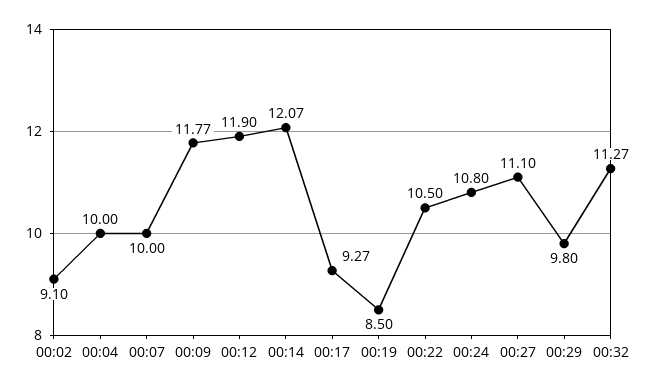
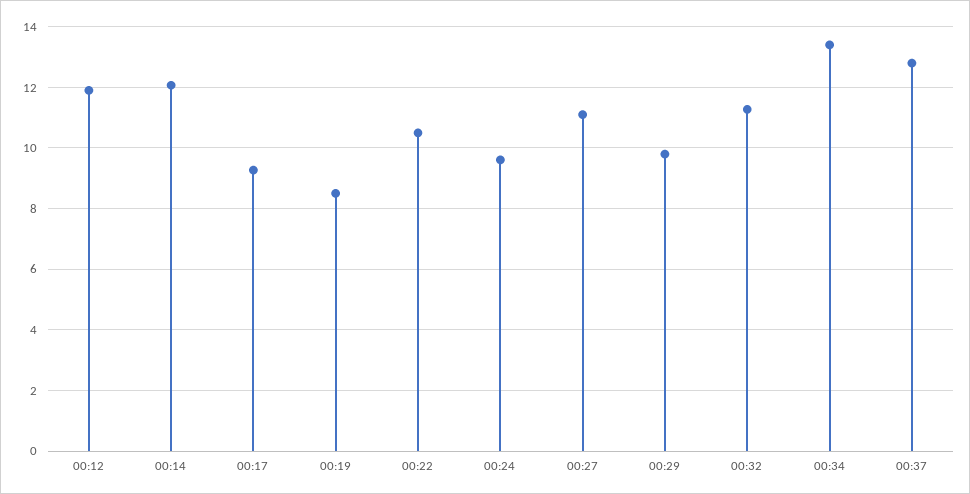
00:02: 9.1 -> none
00:04: 10 -> none
00:07: 10 -> none
00:09: 11.77 -> none
00:24: 10.8 -> 9.6
00:34: none -> 13.4
00:37: none -> 12.8

